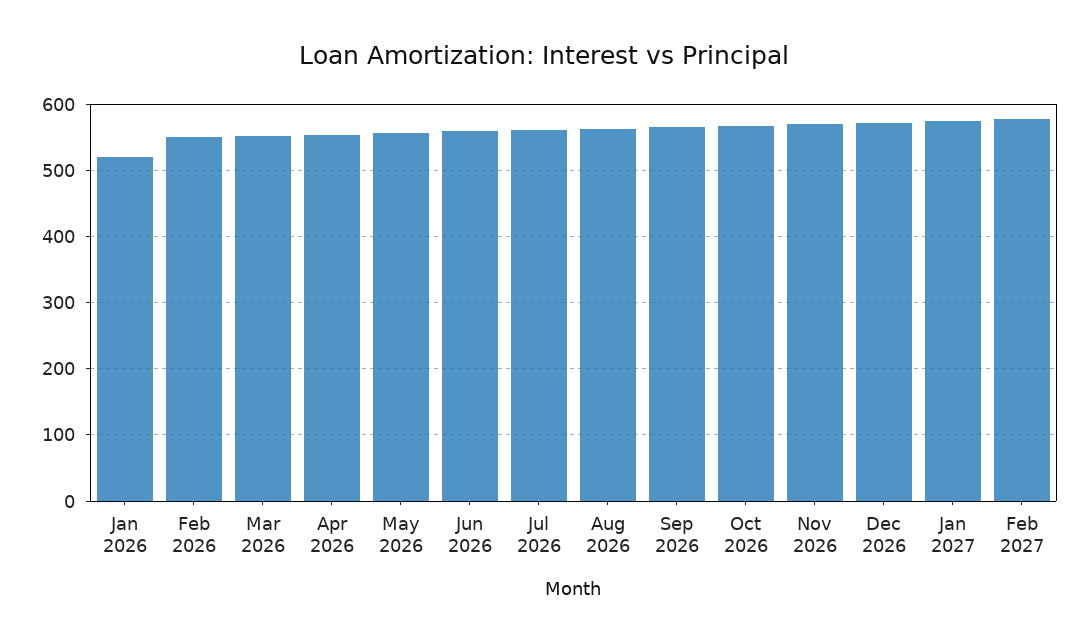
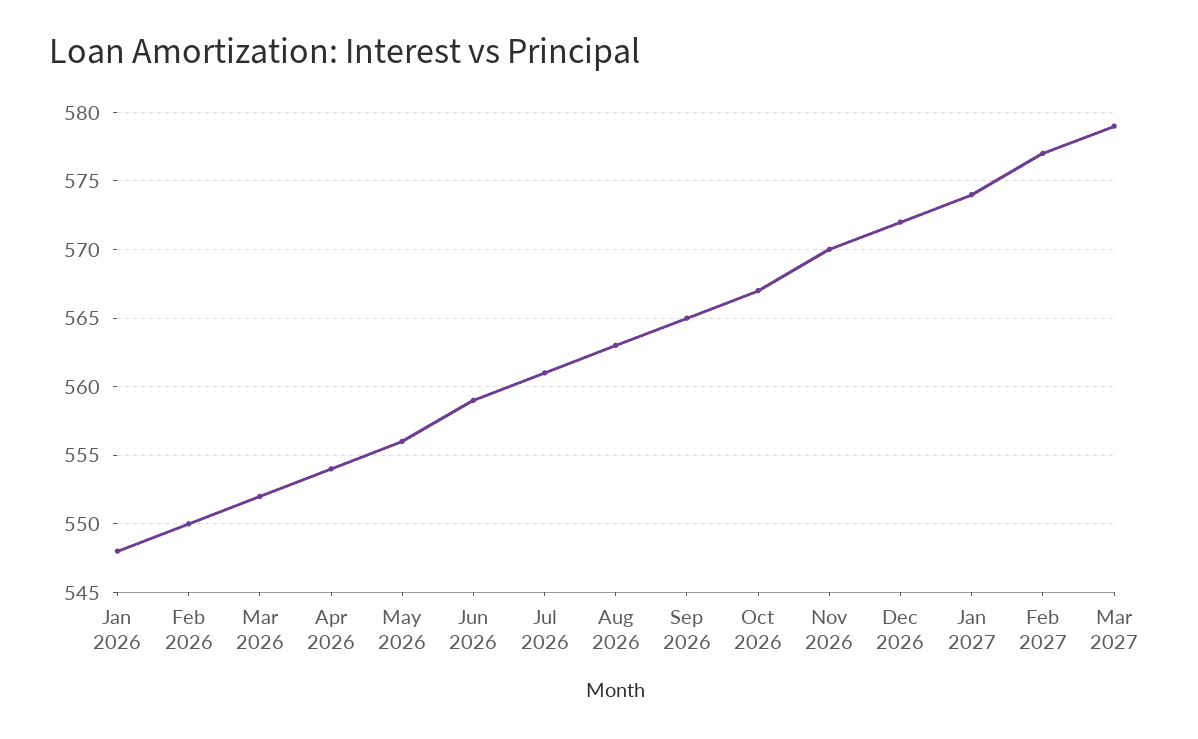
Jan 2026: 520 -> 548
Mar 2027: none -> 579

